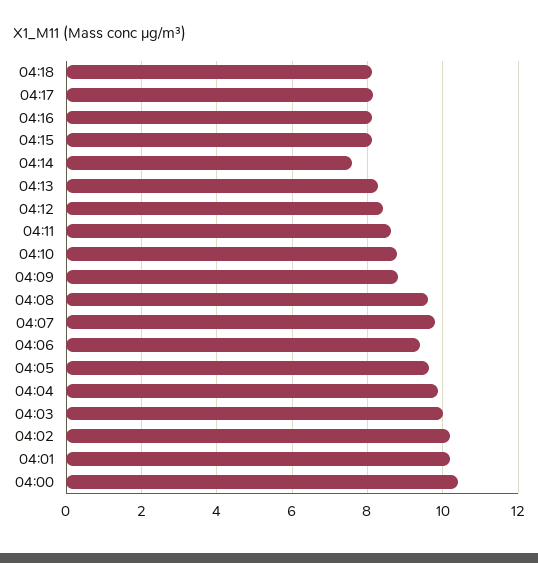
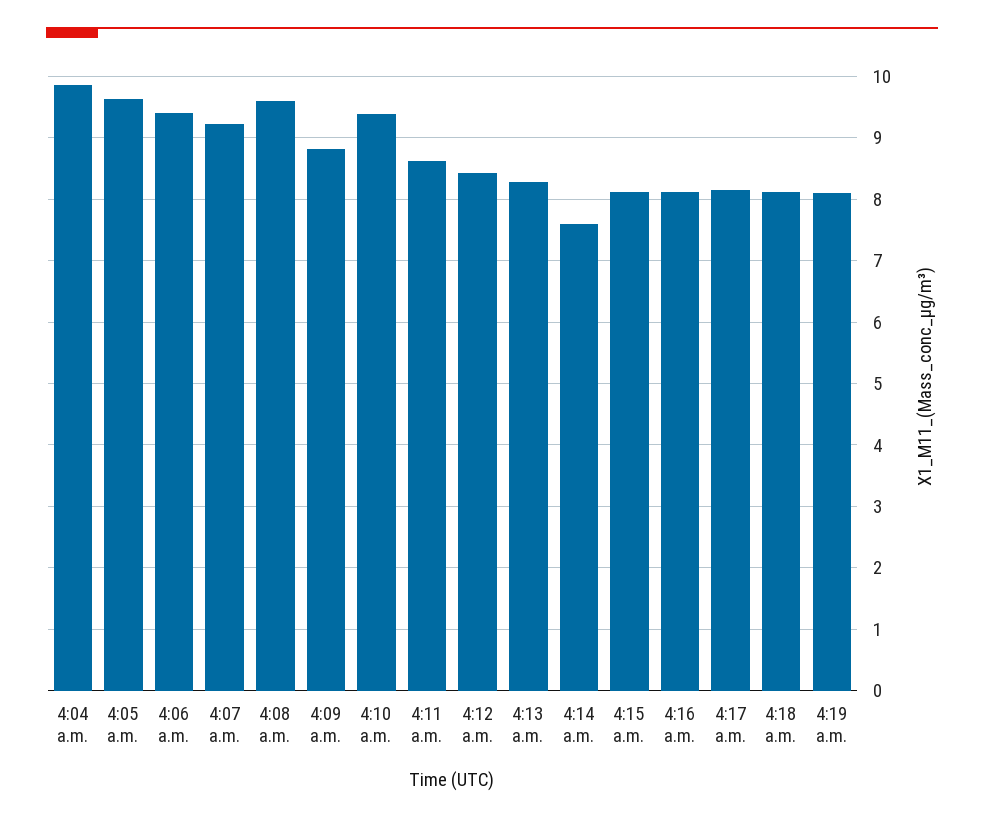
04:10: 8.8 -> 9.4
04:07: 9.8 -> 9.2
04:03: 10 -> none
04:02: 10.2 -> none
04:01: 10.2 -> none
04:00: 10.4 -> none
4:19 a.m.: none -> 8.1

